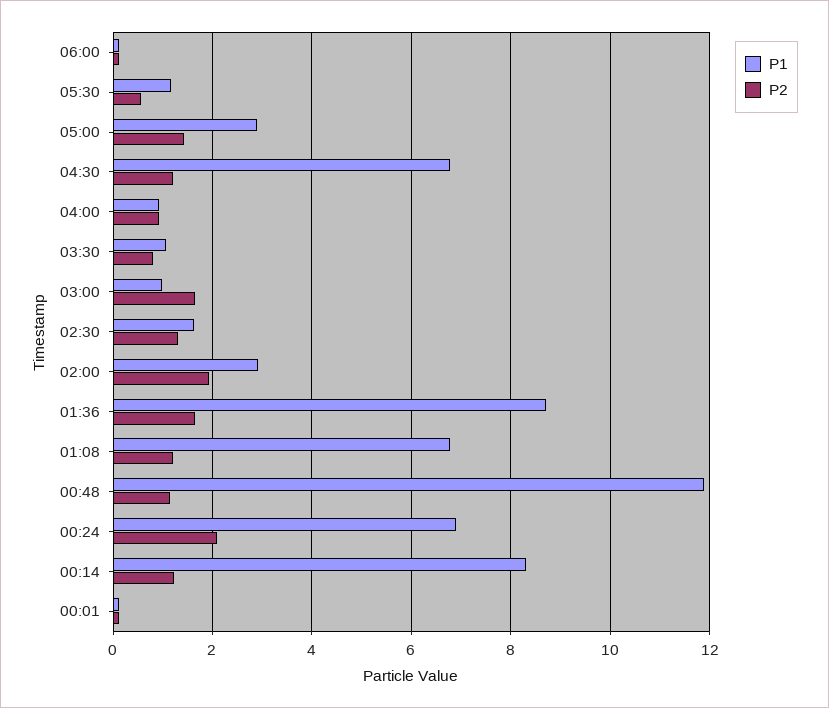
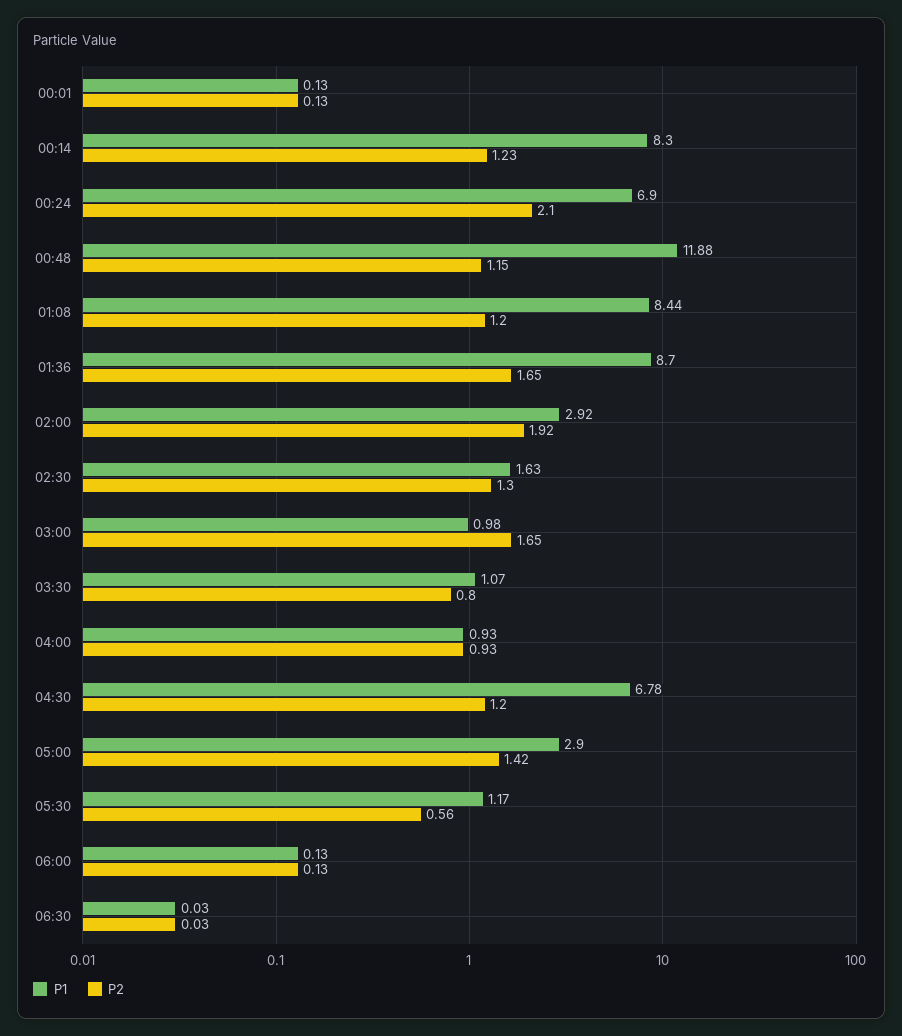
P1, 01:08: 6.8 -> 8.44
P1, 06:30: none -> 0.03
P2, 06:30: none -> 0.03

